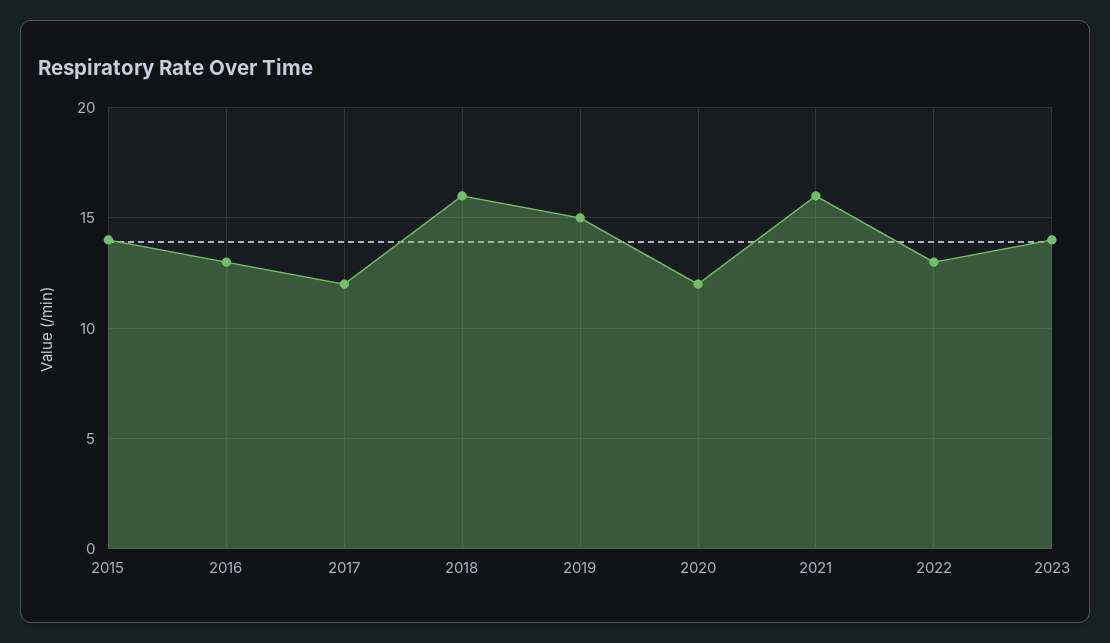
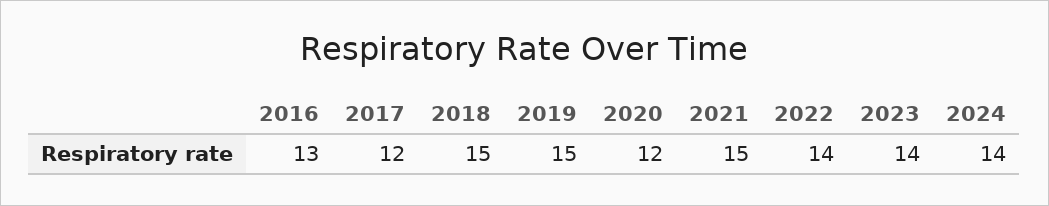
2015: 14 -> none
2018: 16 -> 15
2021: 16 -> 15
2022: 13 -> 14
2024: none -> 14

